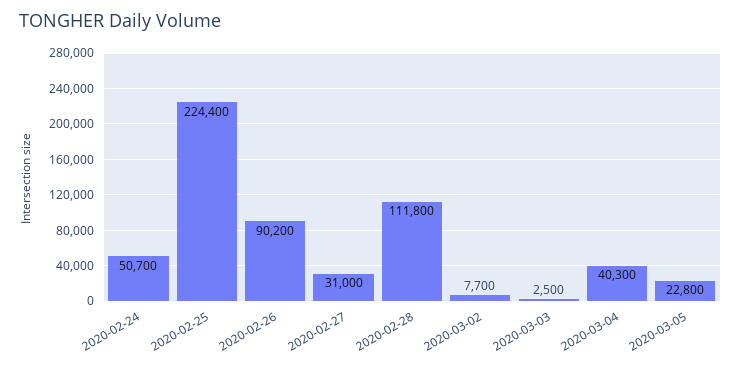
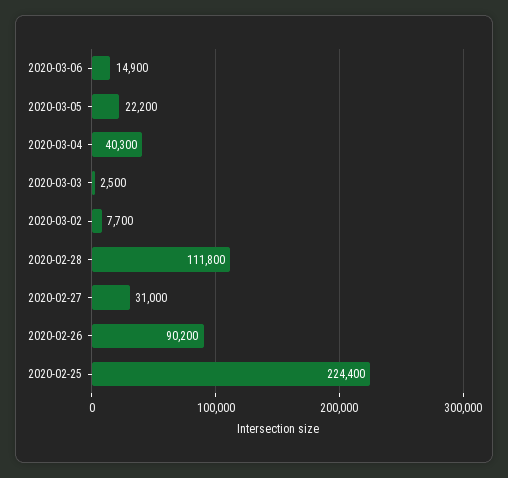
2020-02-24: 50700 -> none
2020-03-05: 22800 -> 22200
2020-03-06: none -> 14900

